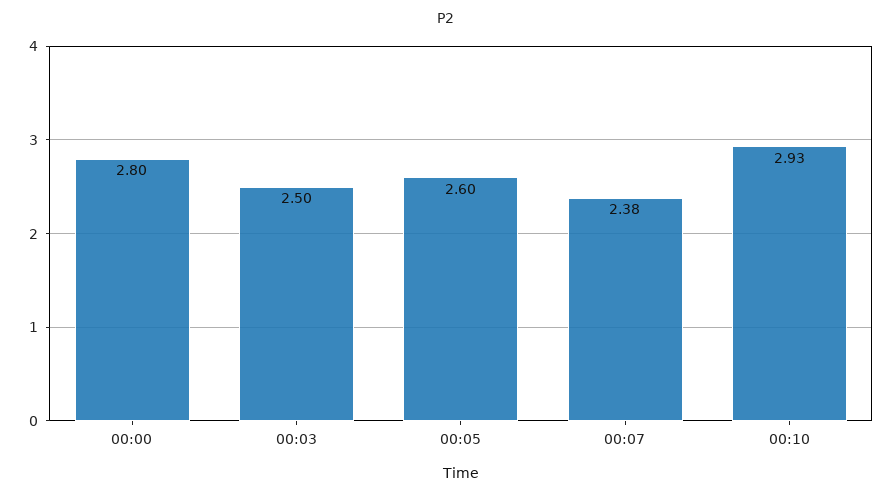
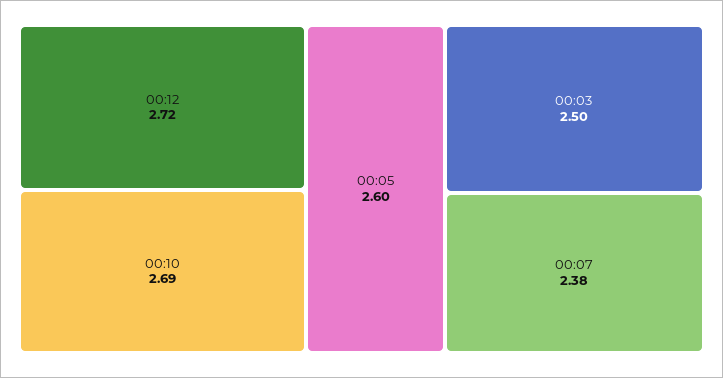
00:00: 2.8 -> none
00:10: 2.93 -> 2.69
00:12: none -> 2.72

